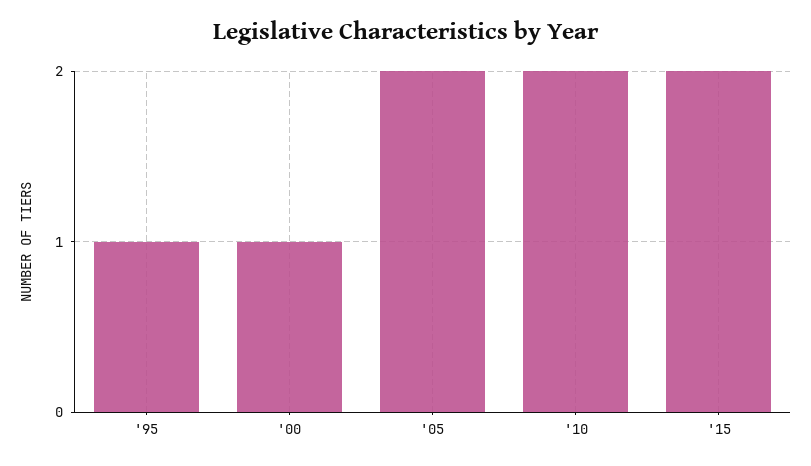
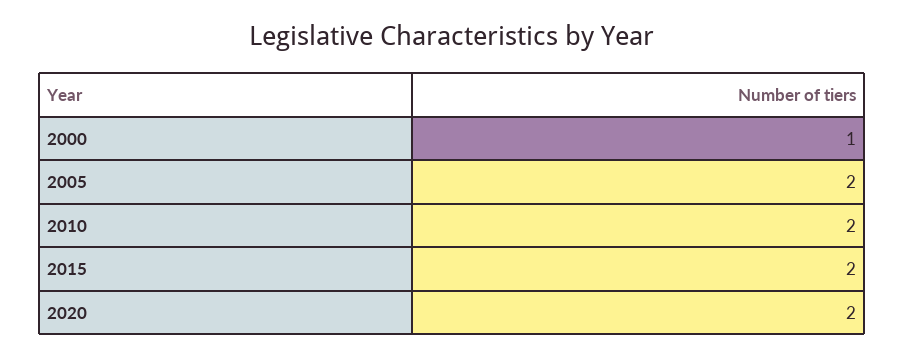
'95: 1 -> none
2020: none -> 2

